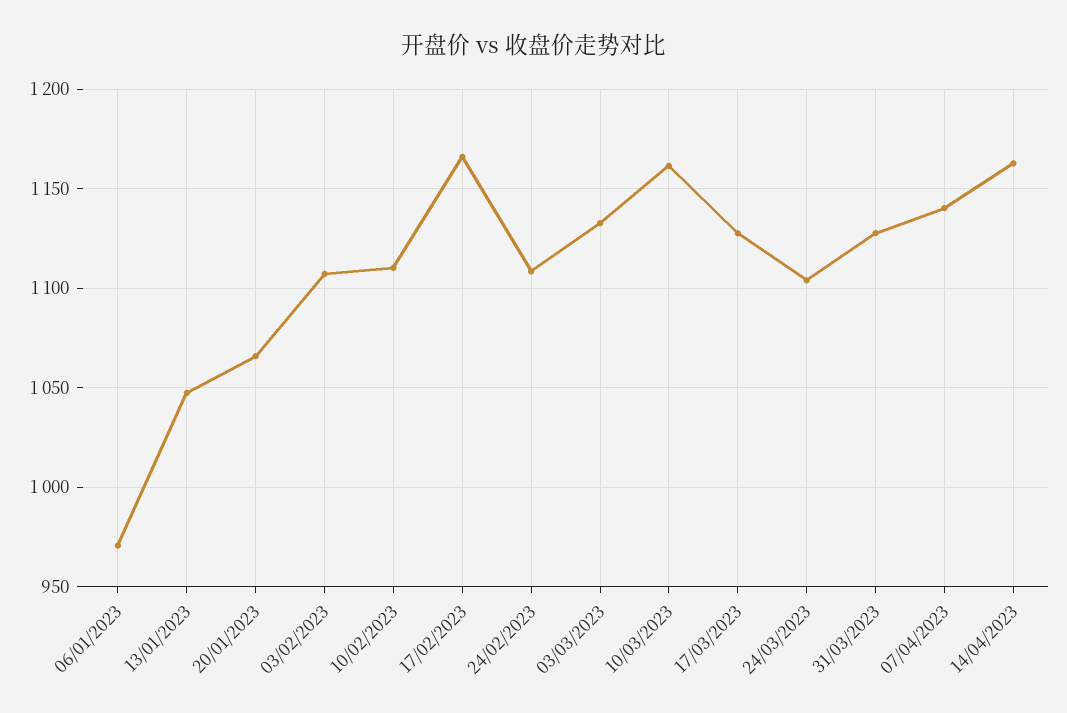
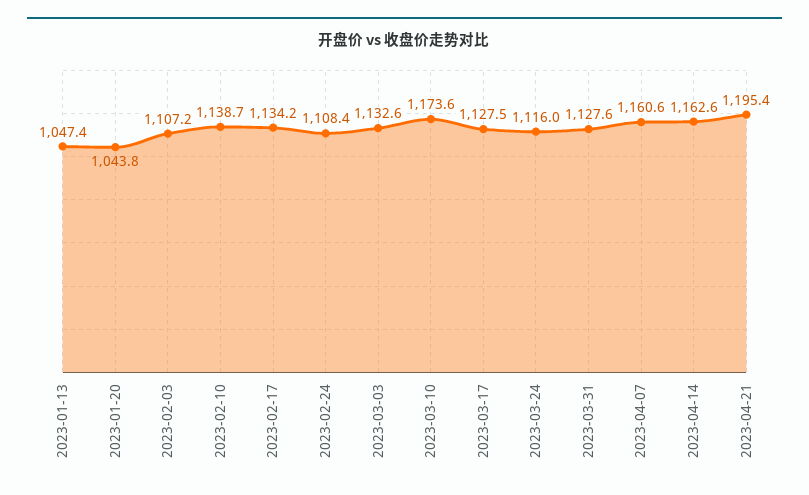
06/01/2023: 970 -> none
20/01/2023: 1065 -> 1043.8
10/02/2023: 1110 -> 1138.7
17/02/2023: 1165 -> 1134.2
10/03/2023: 1160 -> 1173.6
24/03/2023: 1105 -> 1116
07/04/2023: 1140 -> 1160.6
2023-04-21: none -> 1195.4

